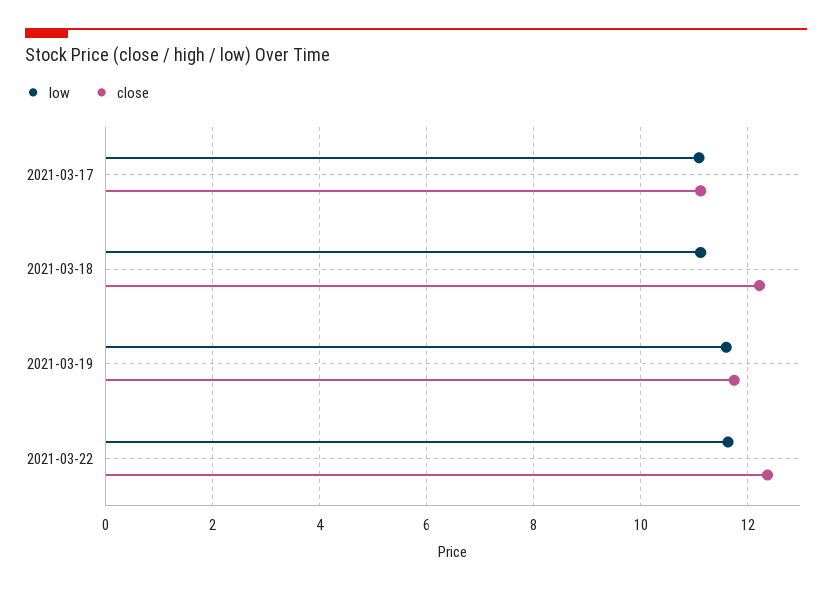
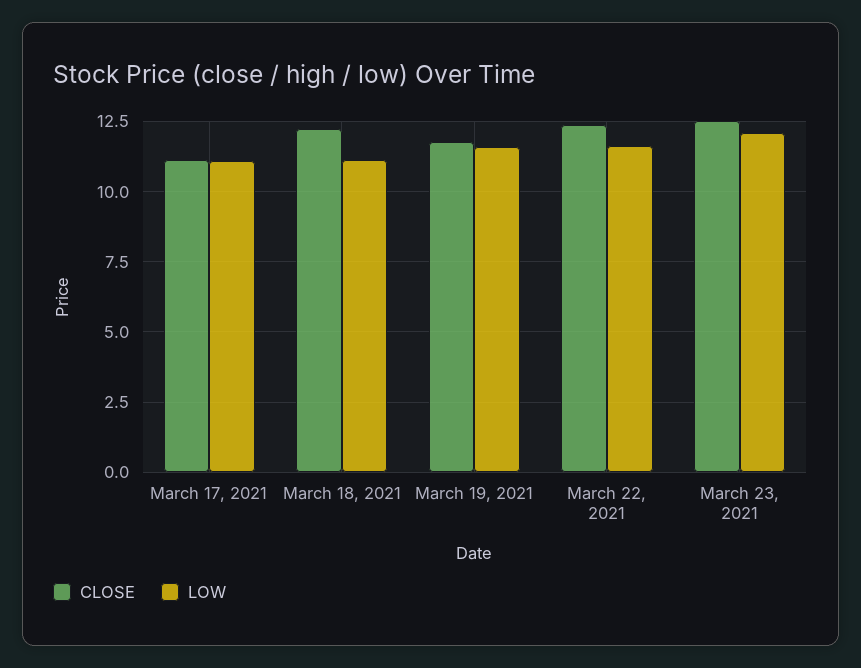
close, March 23, 2021: none -> 12.5
low, March 23, 2021: none -> 12

